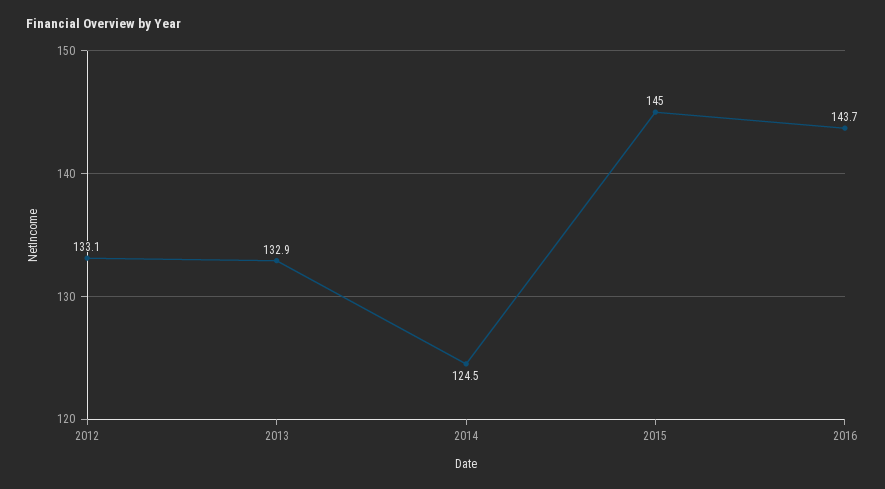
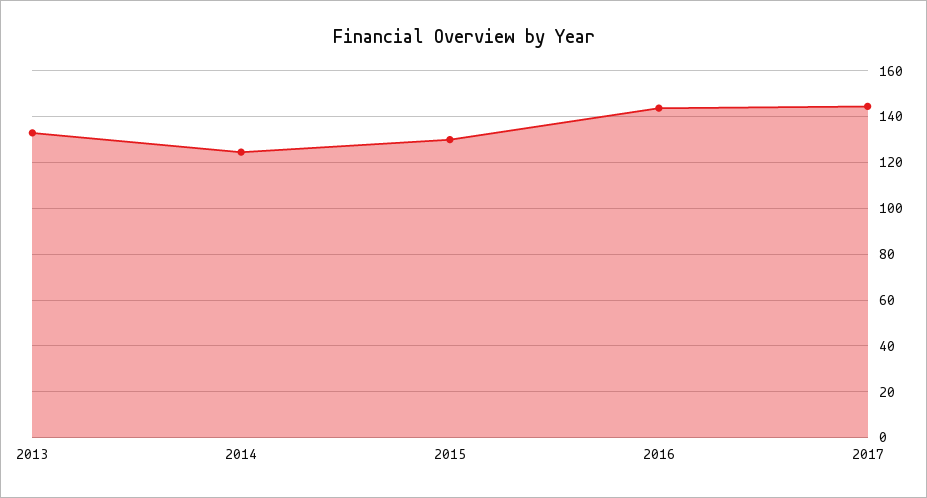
2012: 133.1 -> none
2015: 145 -> 130
2017: none -> 145

